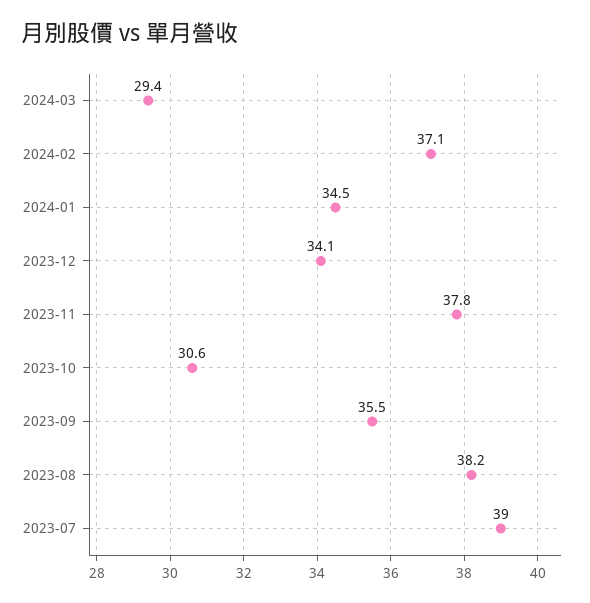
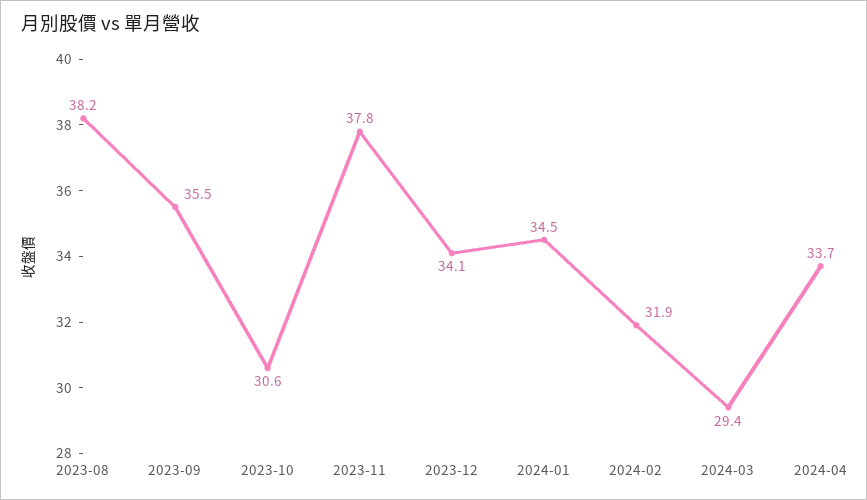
2024-02: 37.1 -> 31.9
2023-07: 39 -> none
2024-04: none -> 33.7

